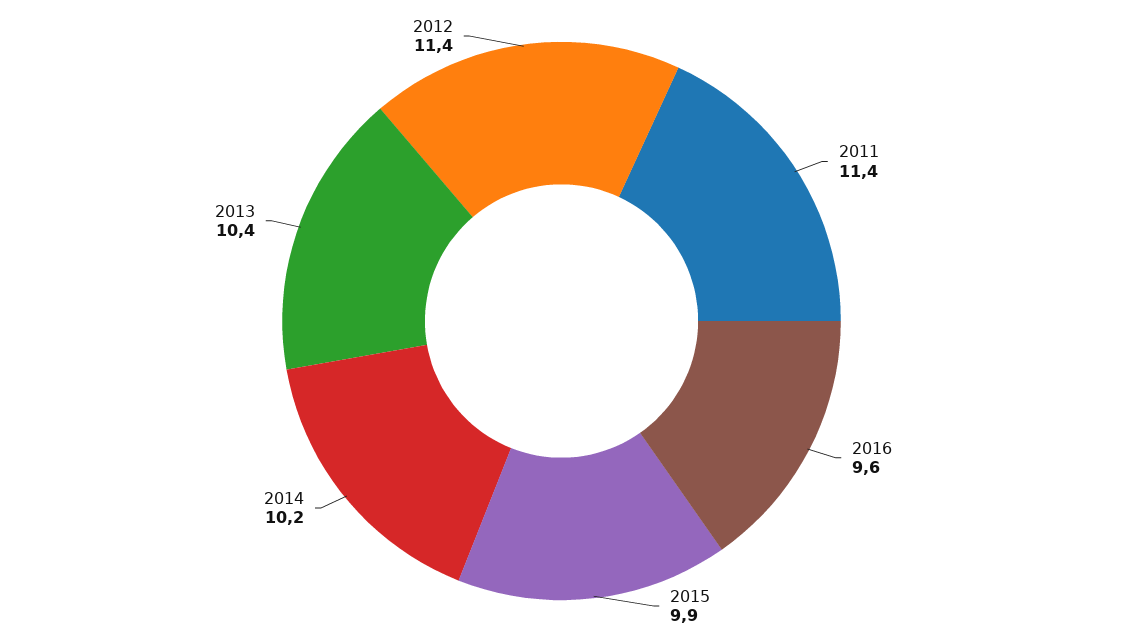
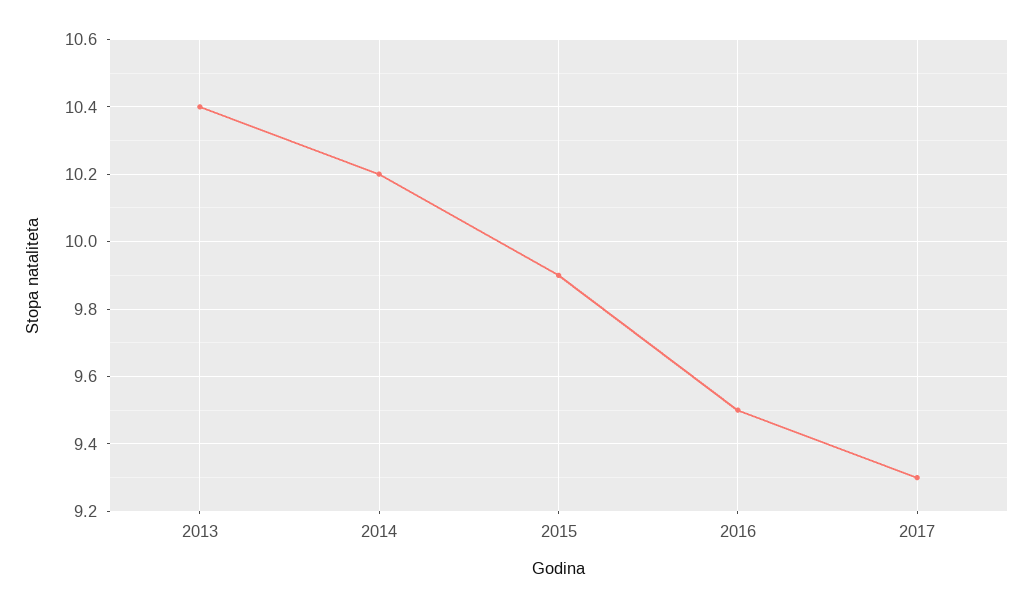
2011: 11.4 -> none
2016: 9.6 -> 9.5
2012: 11.4 -> none
2017: none -> 9.3

